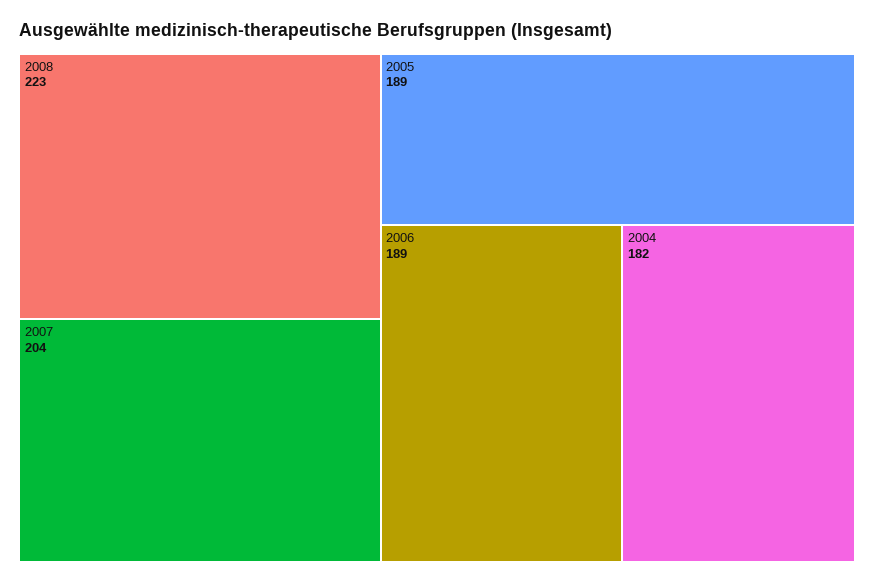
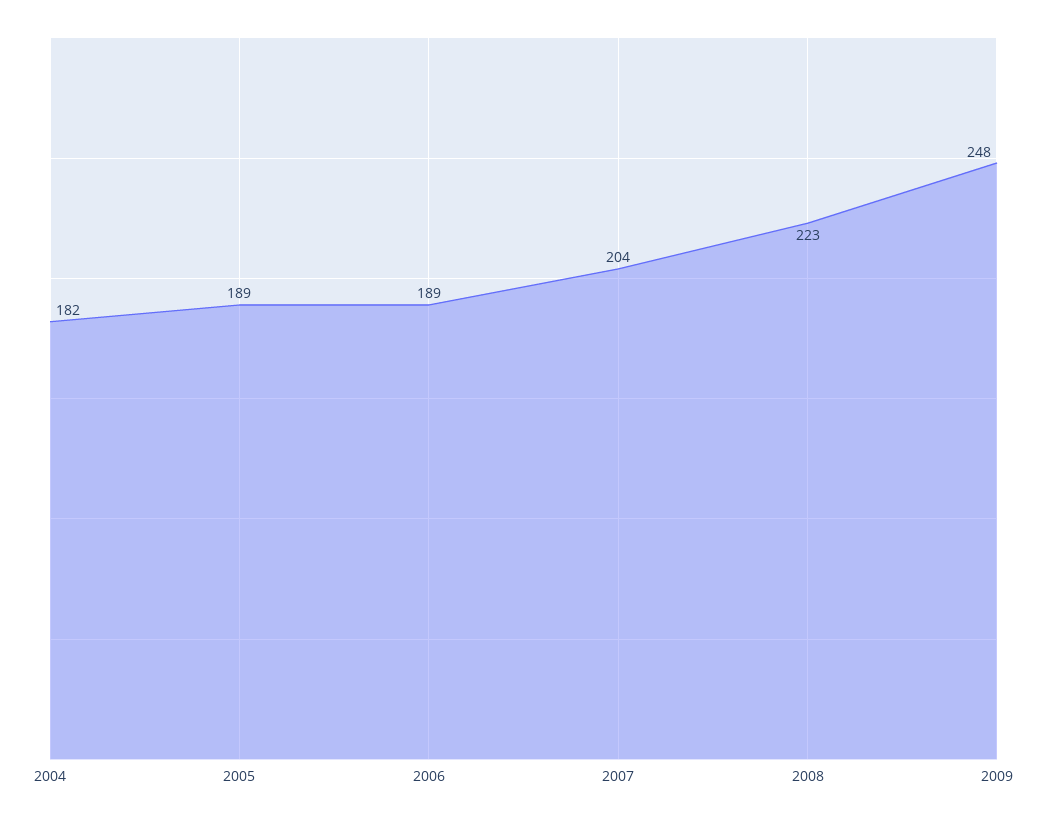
2009: none -> 248

